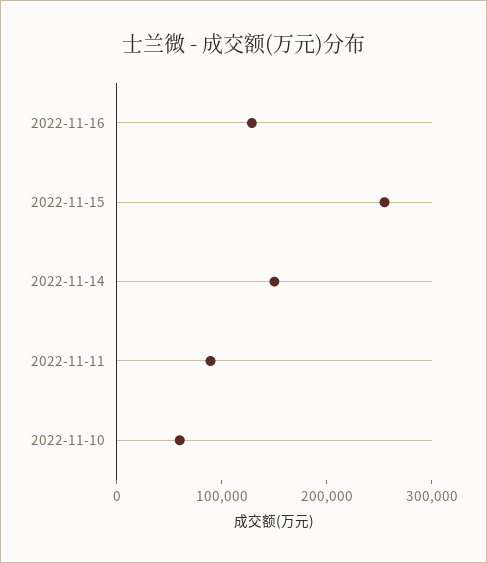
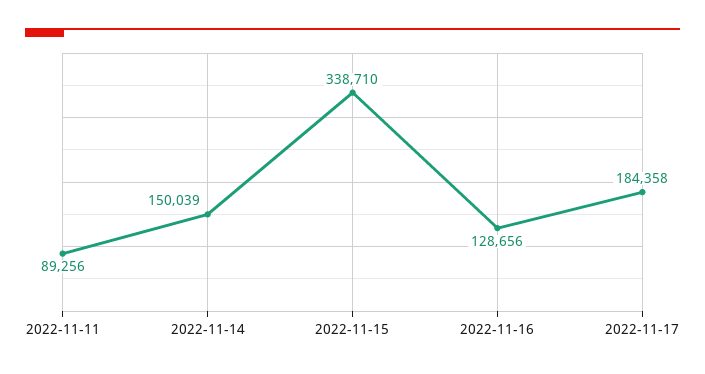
2022-11-15: 260000 -> 338710
2022-11-10: 60000 -> none
2022-11-17: none -> 184358

